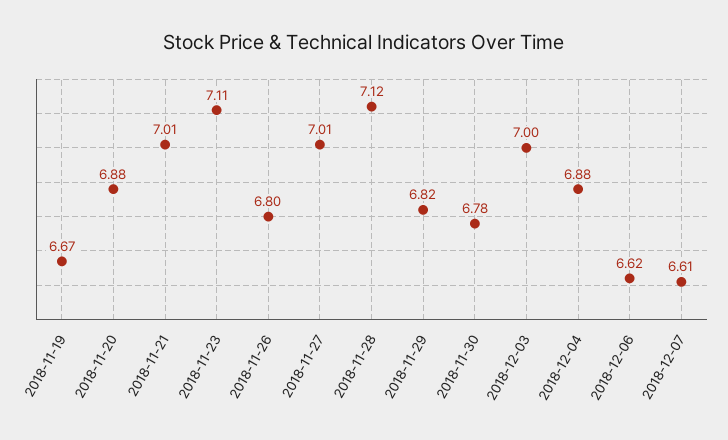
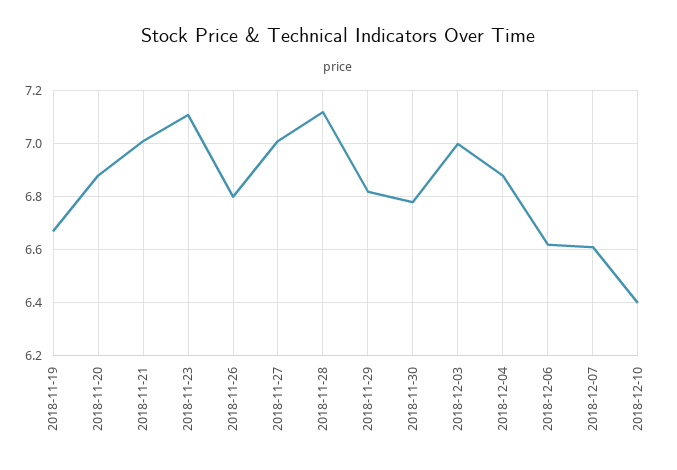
2018-12-10: none -> 6.4

